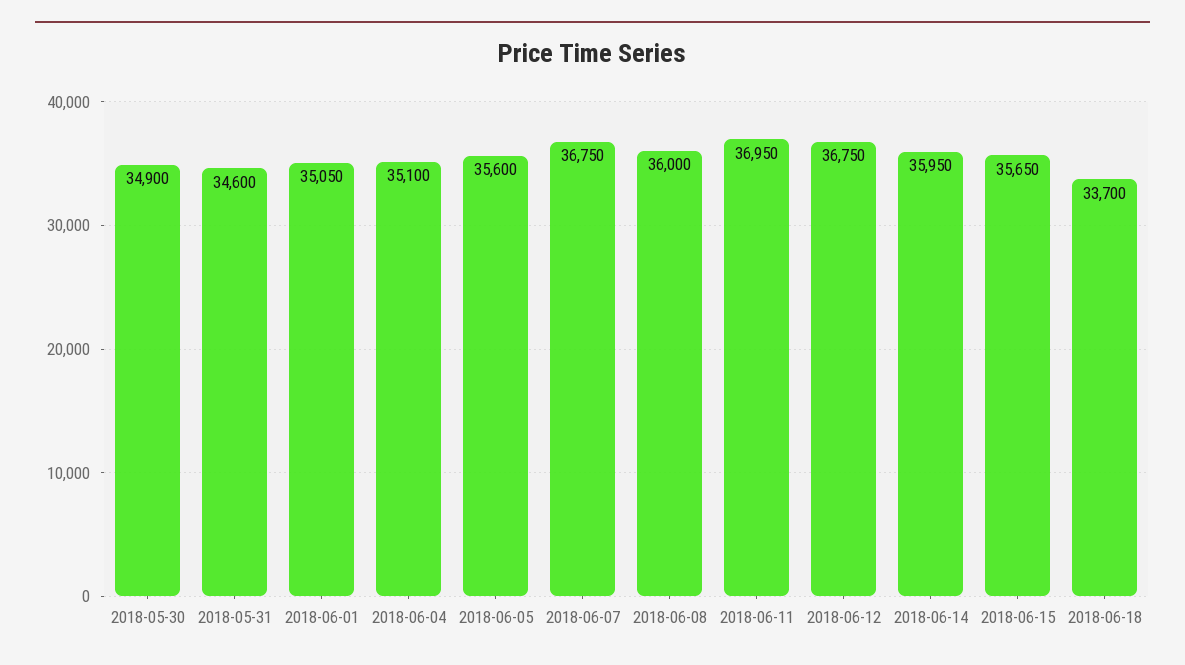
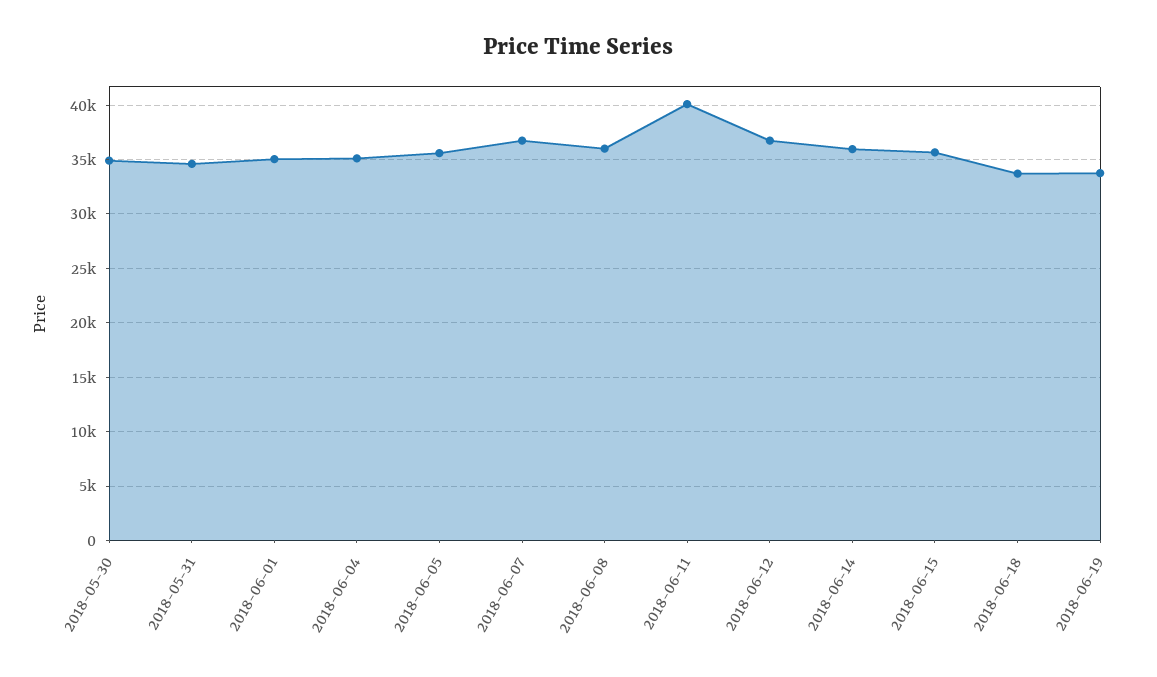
2018-06-11: 36950 -> 40000
2018-06-19: none -> 34000

